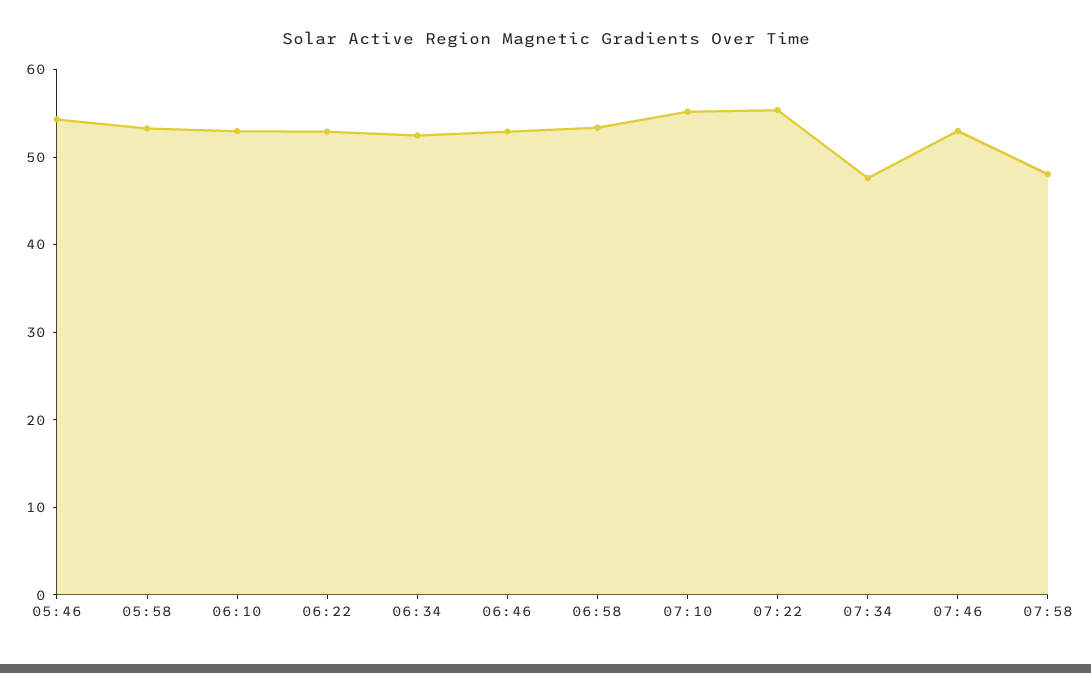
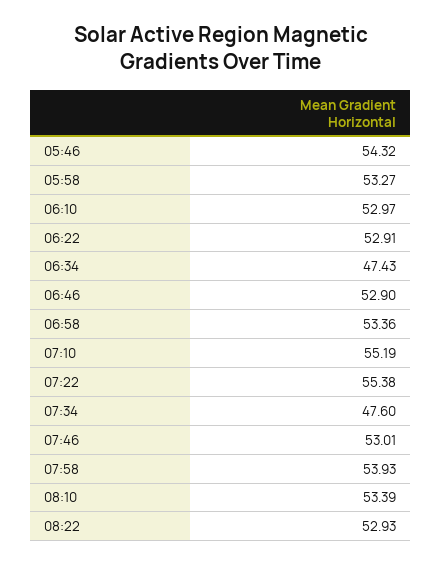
06:34: 52 -> 47.43
07:58: 48 -> 53.93
08:10: none -> 53.39
08:22: none -> 52.93

